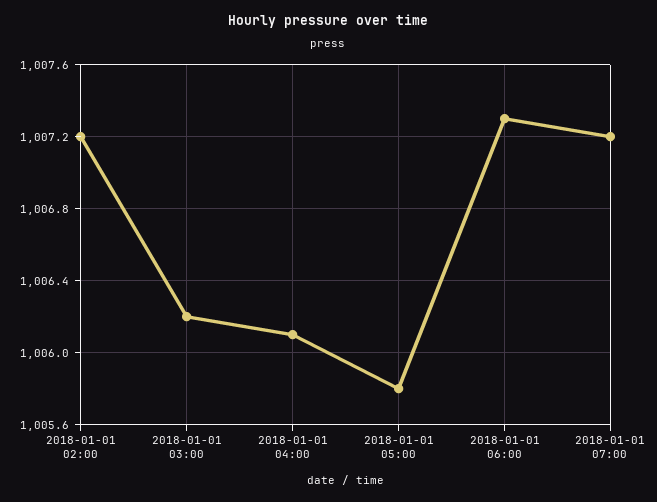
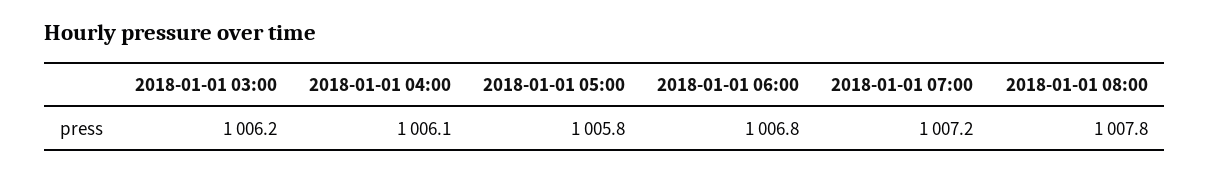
2018-01-01 02:00: 1007.2 -> none
2018-01-01 06:00: 1007.3 -> 1006.8
2018-01-01 08:00: none -> 1007.8

